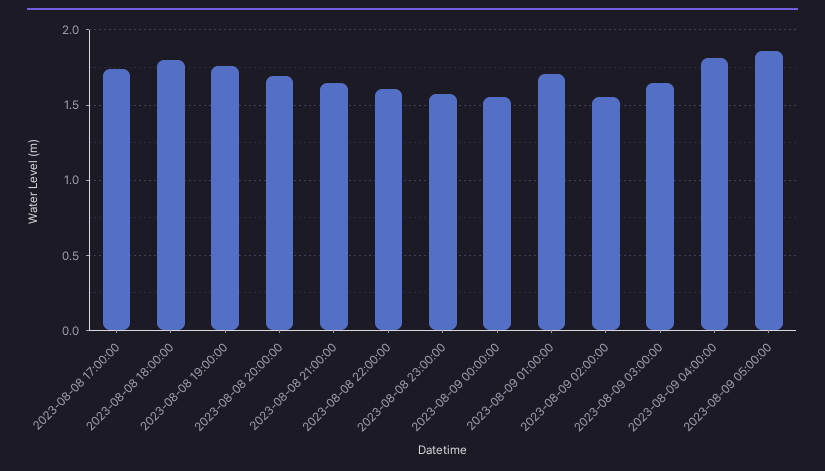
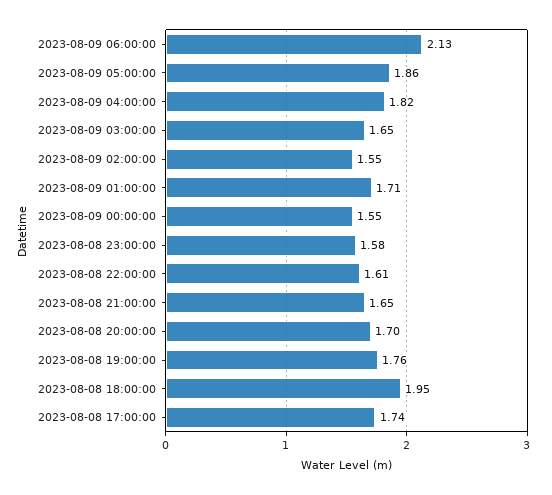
2023-08-08 18:00:00: 1.8 -> 1.95
2023-08-09 06:00:00: none -> 2.13

